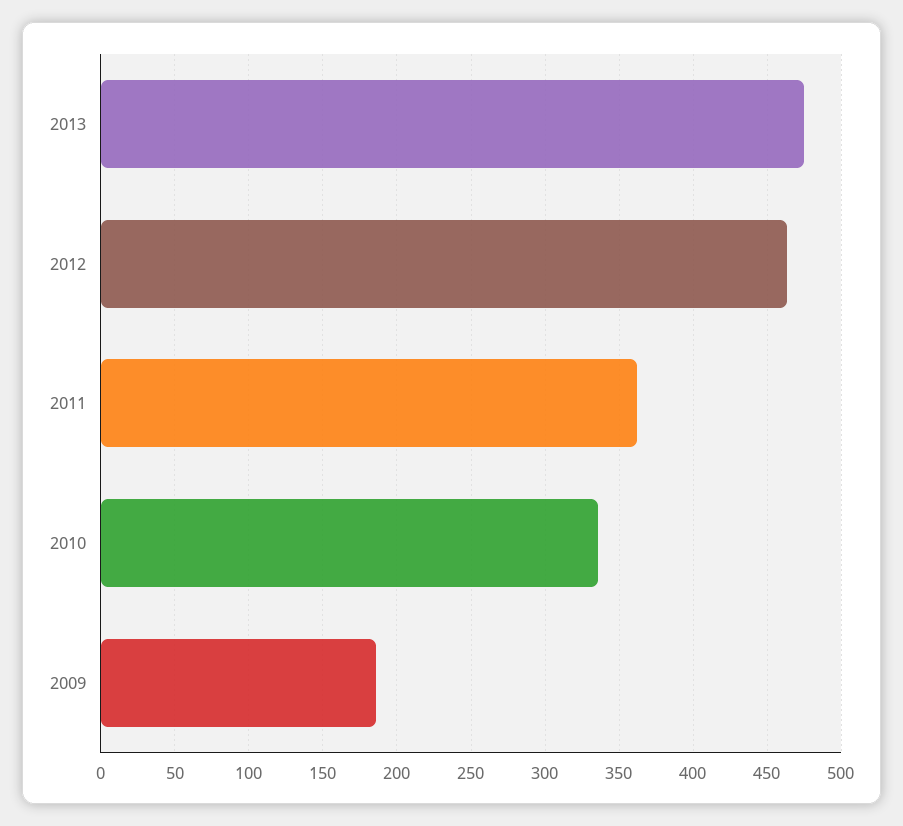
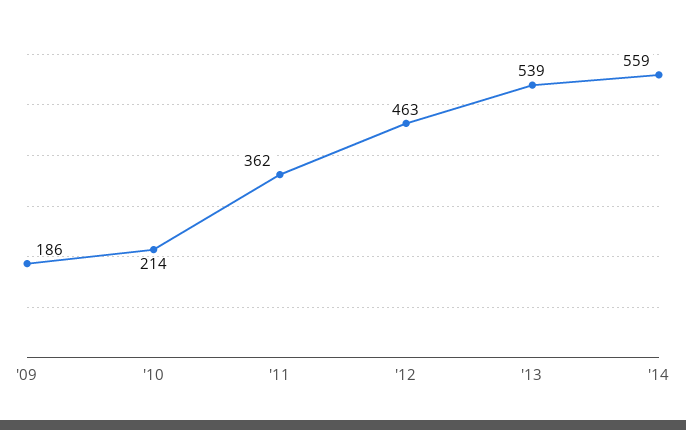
2013: 475 -> 539
2010: 335 -> 214
'14: none -> 559

